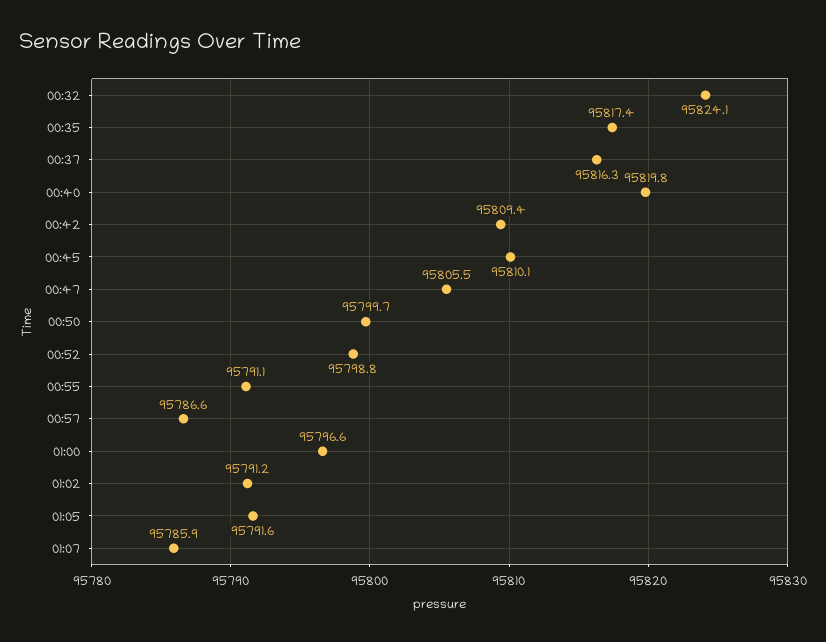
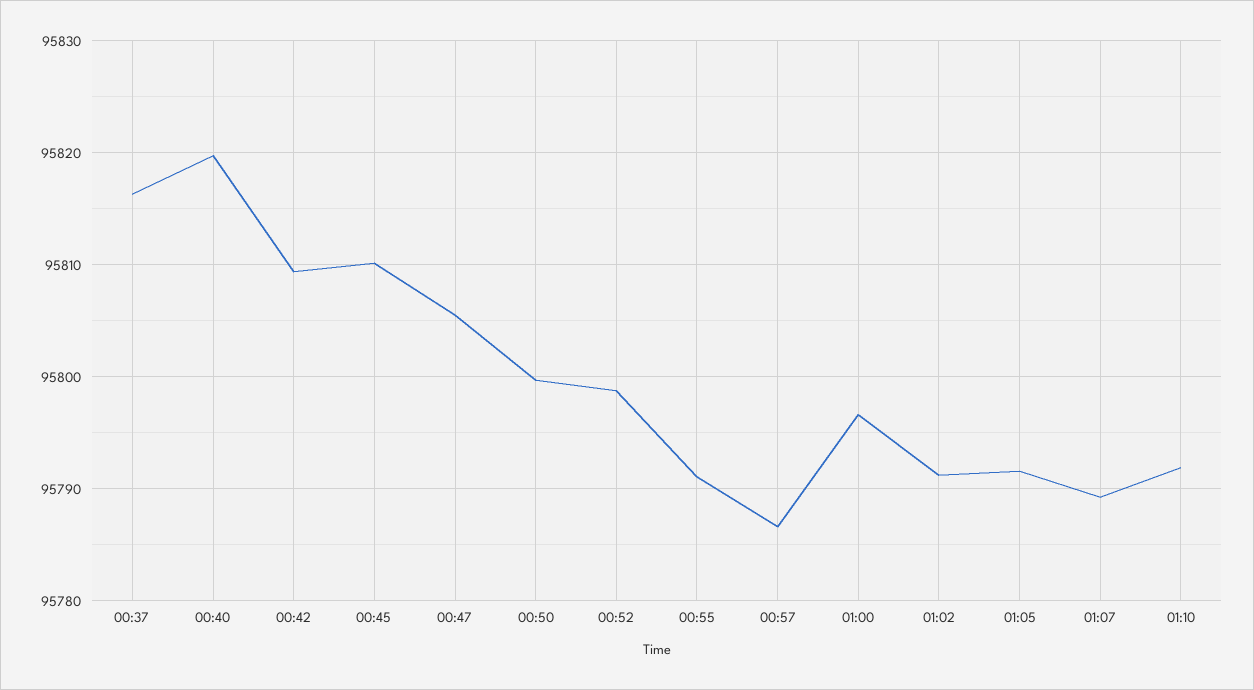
00:32: 95824.1 -> none
00:35: 95817.4 -> none
01:07: 95785.9 -> 95789
01:10: none -> 95792

